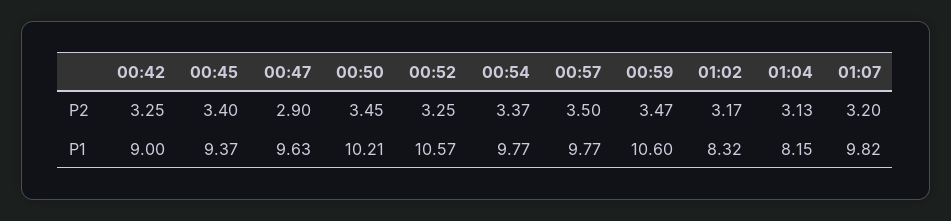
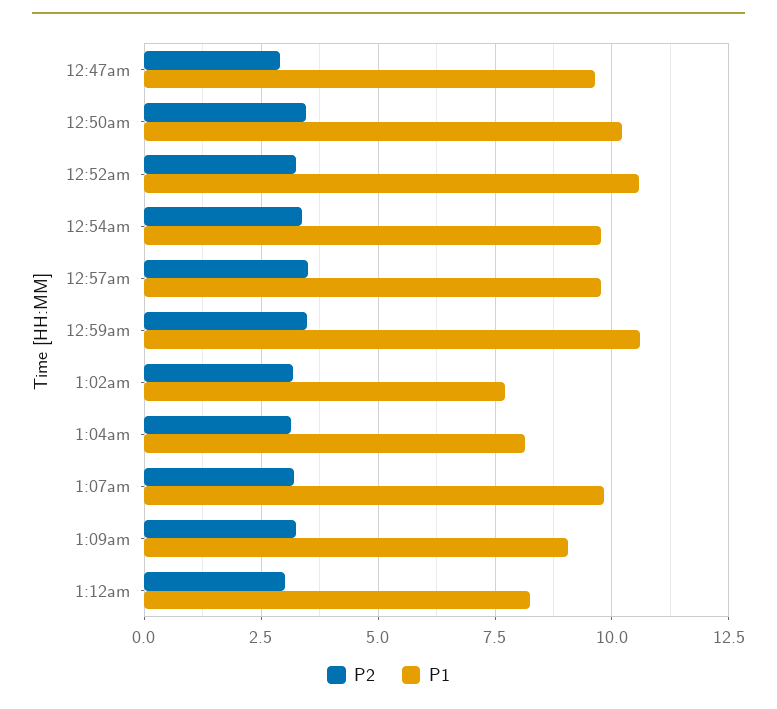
P2, 00:42: 3.25 -> none
P2, 00:45: 3.4 -> none
P1, 00:42: 9 -> none
P1, 00:45: 9.37 -> none
P1, 01:02: 8.32 -> 7.75
P2, 1:09am: none -> 3.25
P1, 1:09am: none -> 9
P2, 1:12am: none -> 3
P1, 1:12am: none -> 8.25

